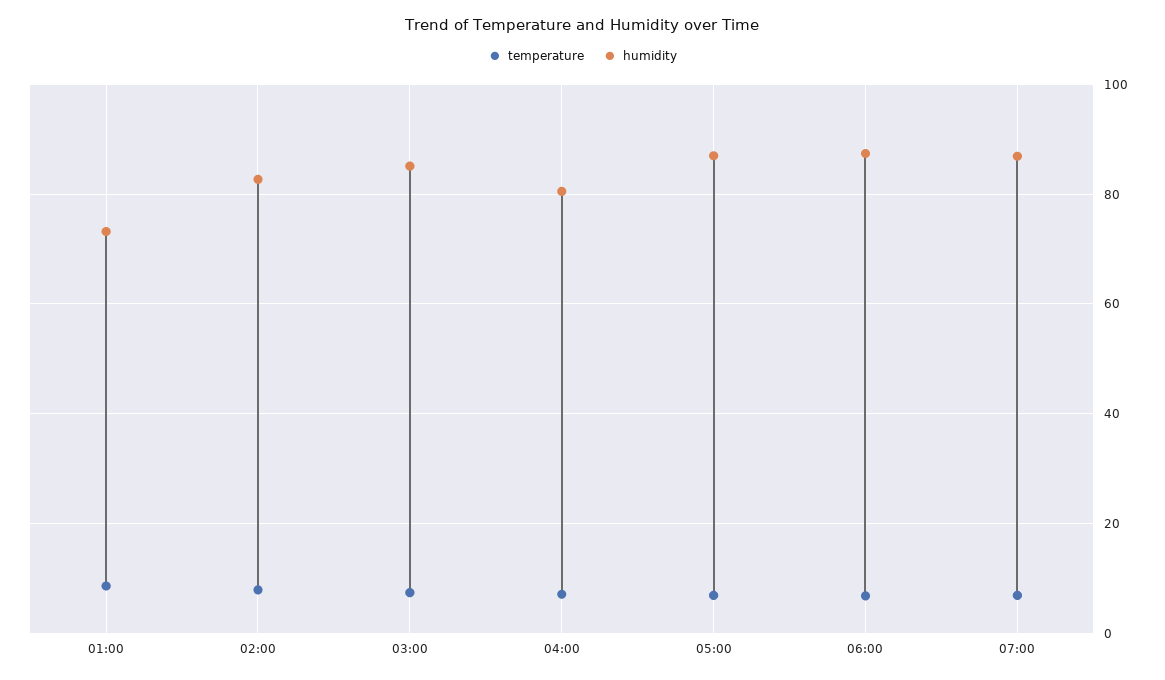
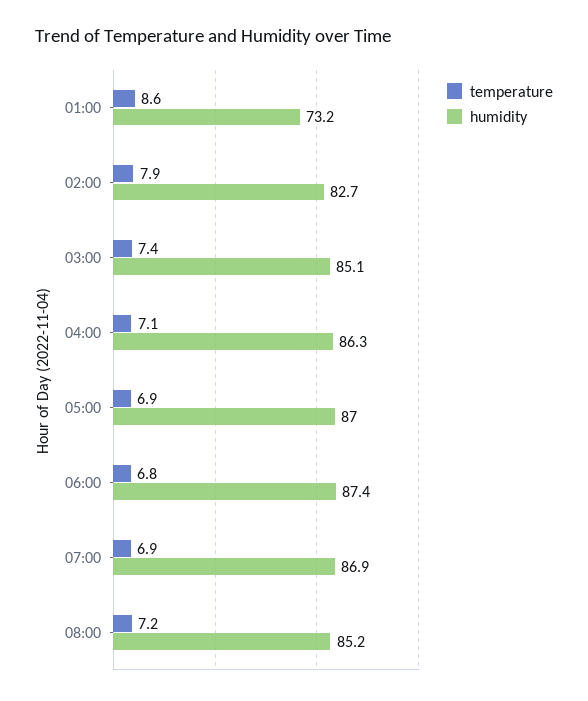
humidity, 04:00: 80 -> 86.3
temperature, 08:00: none -> 7.2
humidity, 08:00: none -> 85.2

